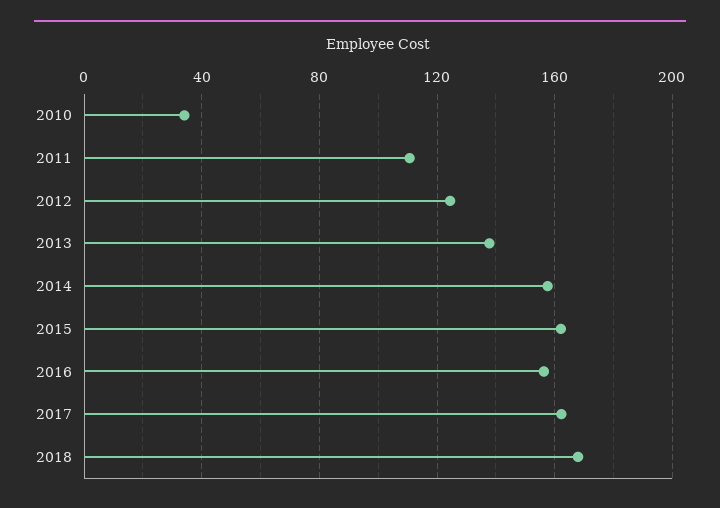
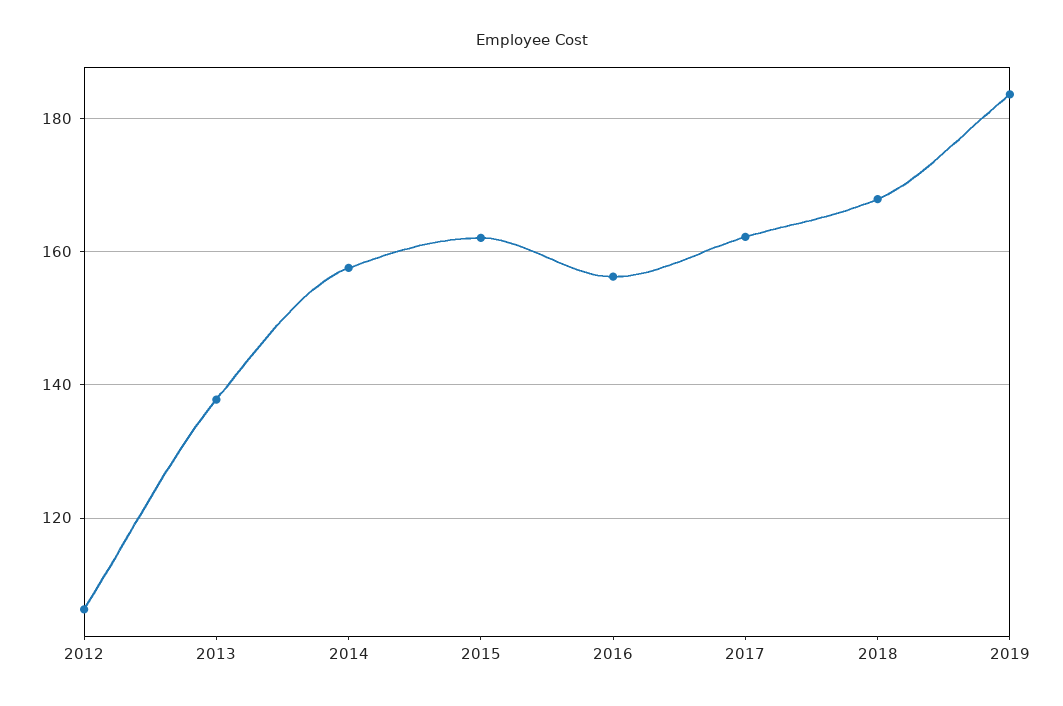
2010: 35 -> none
2011: 110 -> none
2012: 125 -> 106
2019: none -> 184

